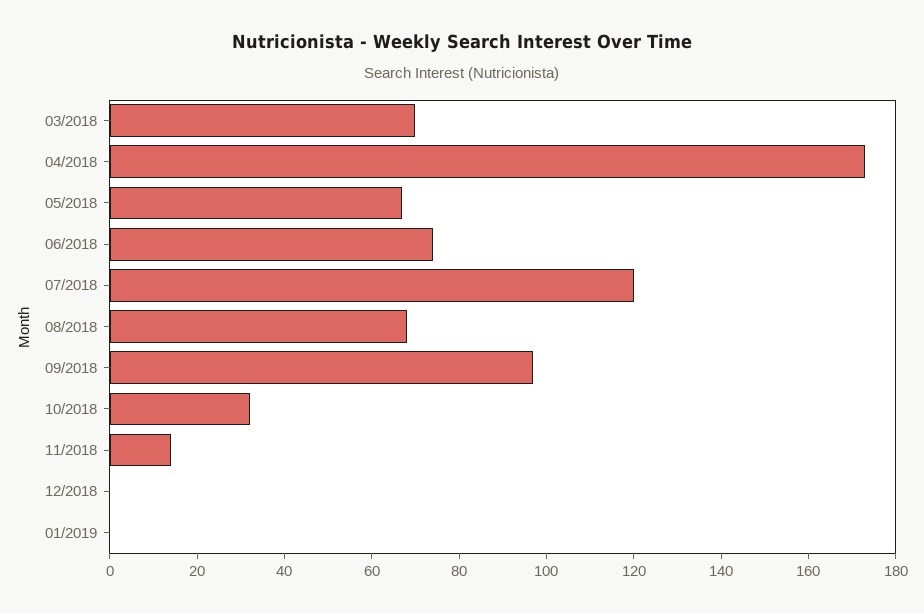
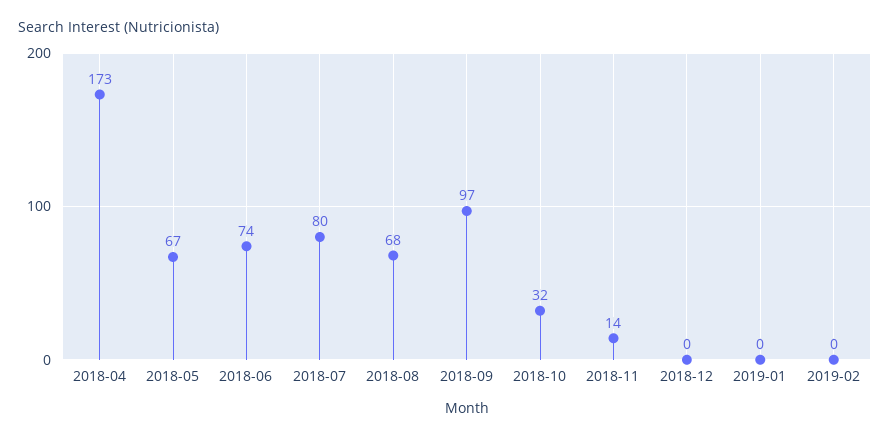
03/2018: 70 -> none
07/2018: 120 -> 80
2019-02: none -> 0

